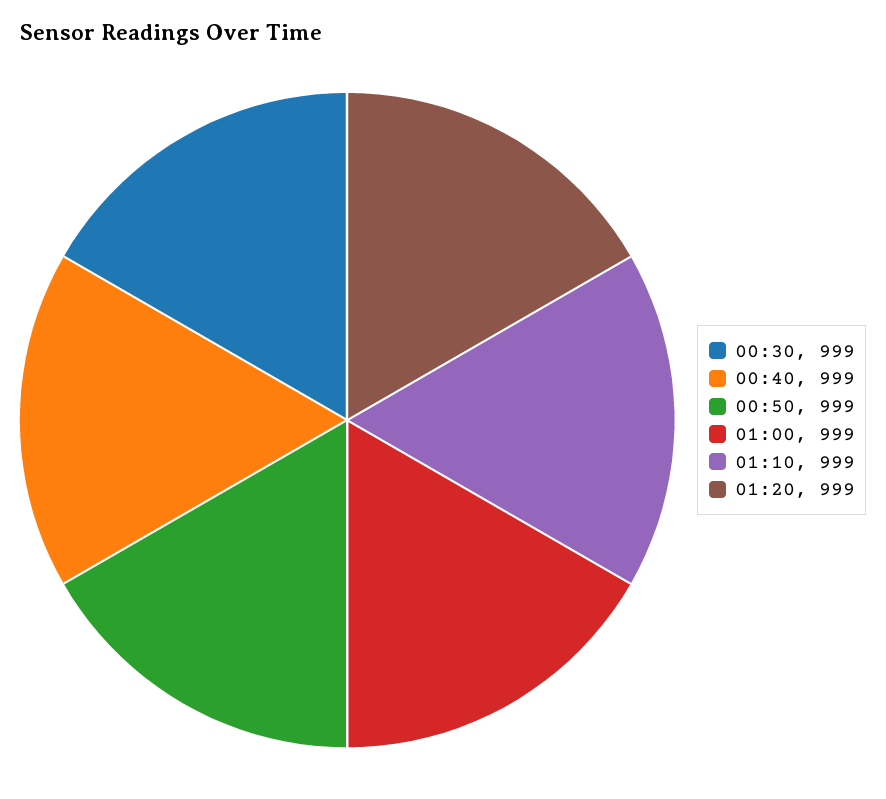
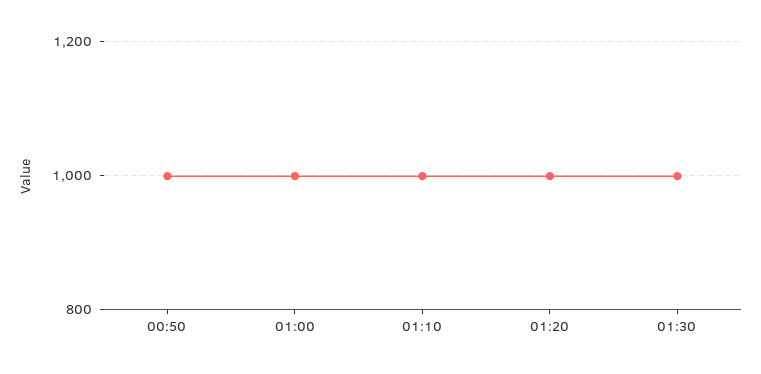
00:30: 999 -> none
00:40: 999 -> none
01:30: none -> 1000

